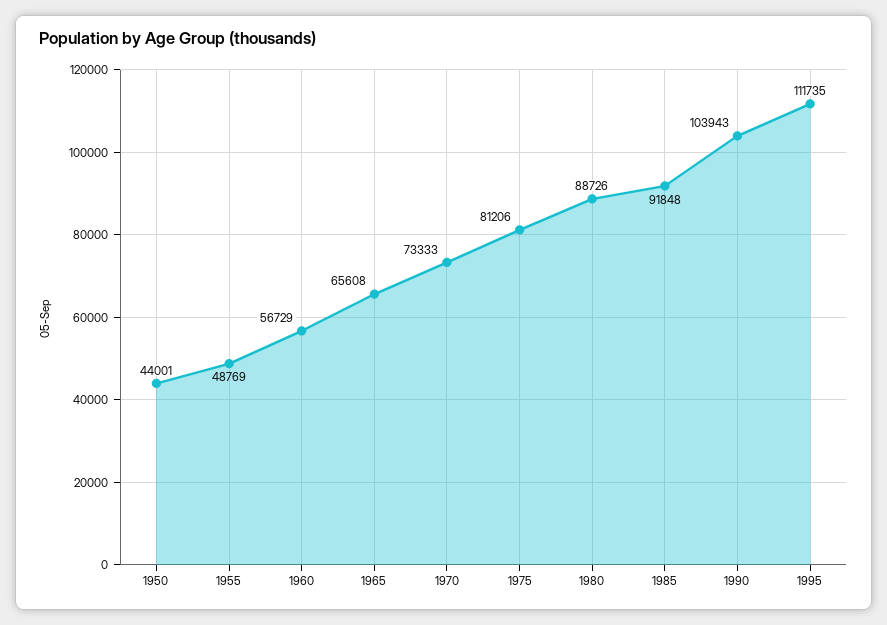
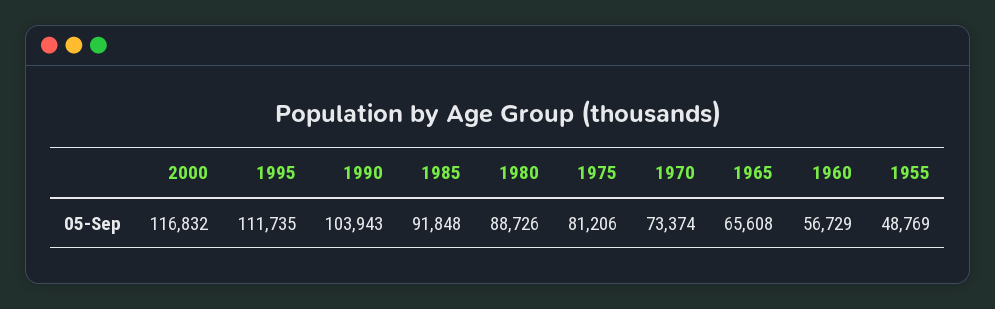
1950: 44001 -> none
1970: 73333 -> 73374
2000: none -> 116832

